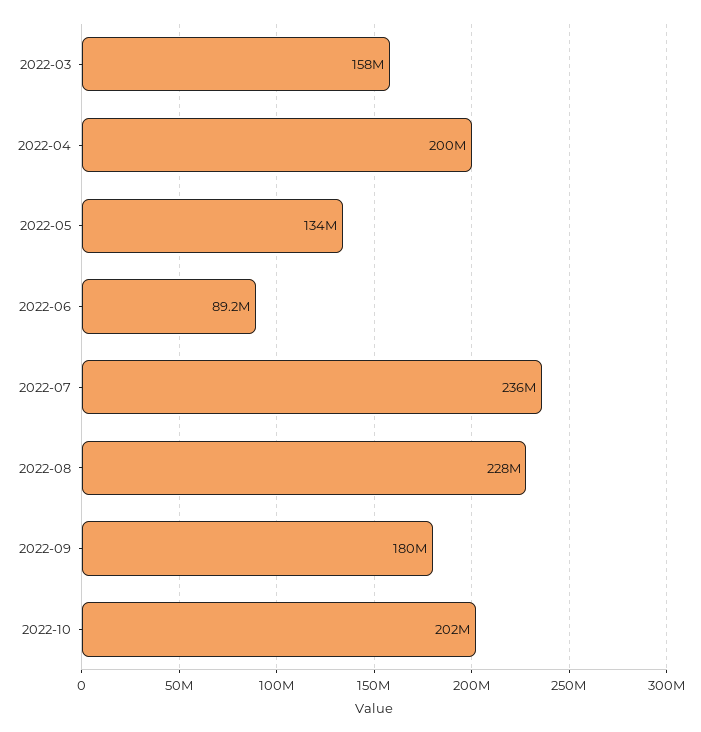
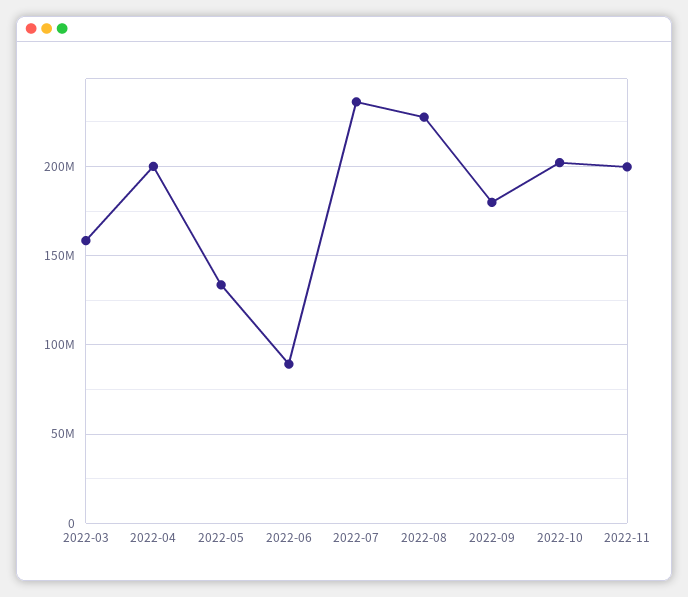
2022-11: none -> 200000000

